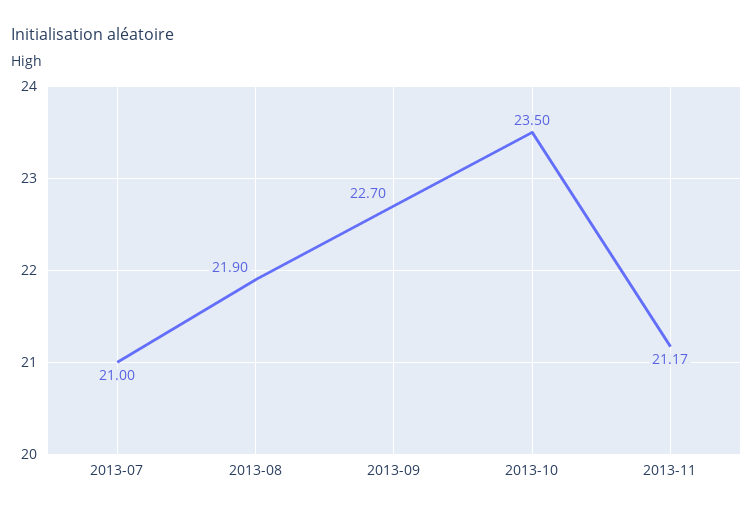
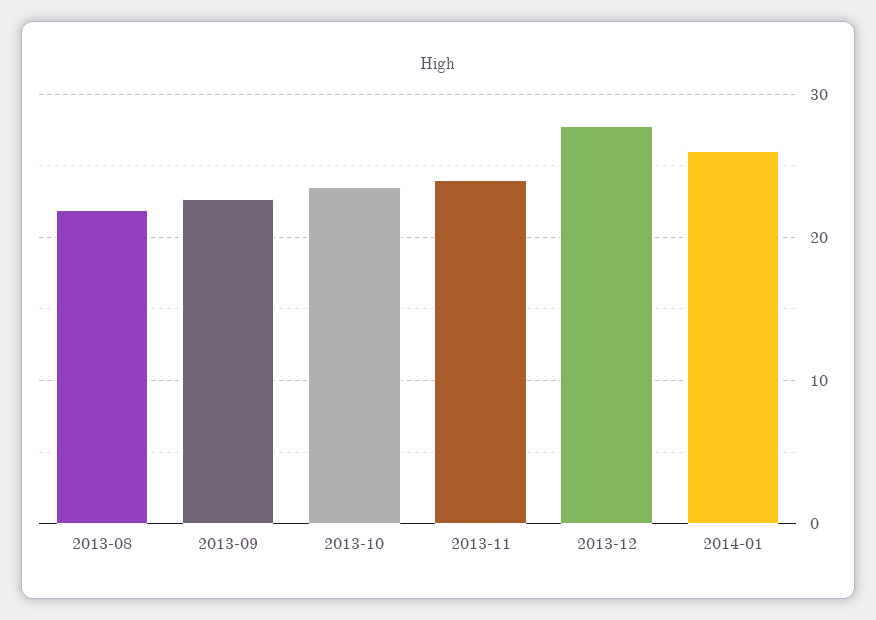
2013-07: 21 -> none
2013-11: 21.17 -> 24
2013-12: none -> 28
2014-01: none -> 26

